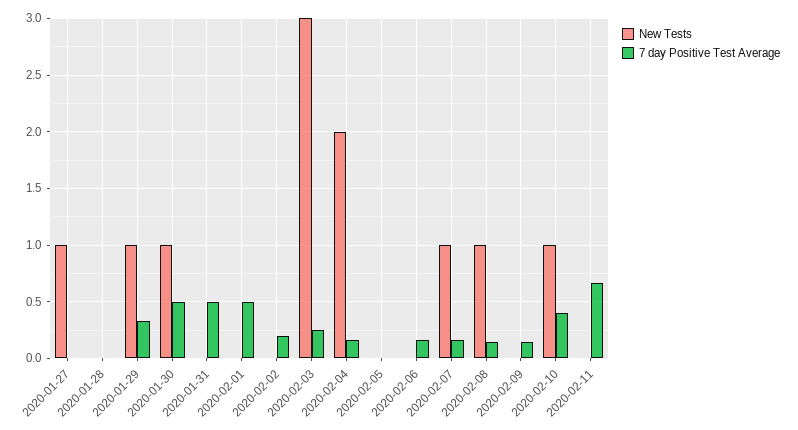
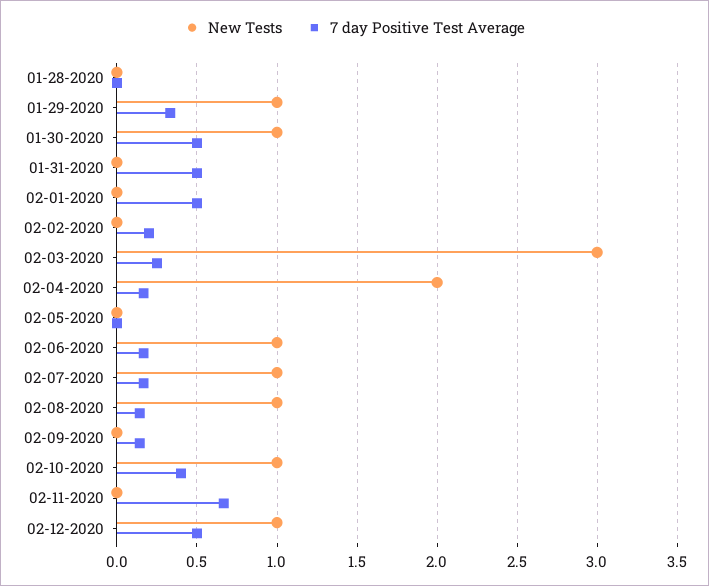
New Tests, 2020-01-27: 1 -> none
7 day Positive Test Average, 2020-01-27: 0 -> none
New Tests, 2020-02-06: 0 -> 1
New Tests, 02-12-2020: none -> 1
7 day Positive Test Average, 02-12-2020: none -> 0.5

